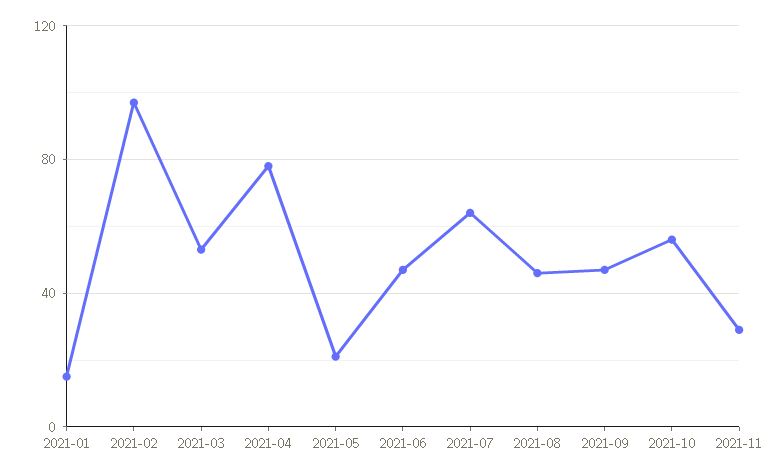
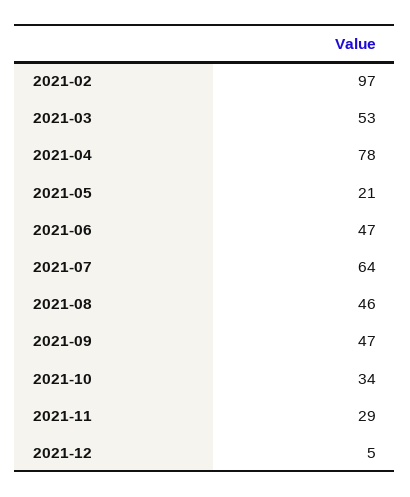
2021-01: 15 -> none
2021-10: 55 -> 34
2021-12: none -> 5

